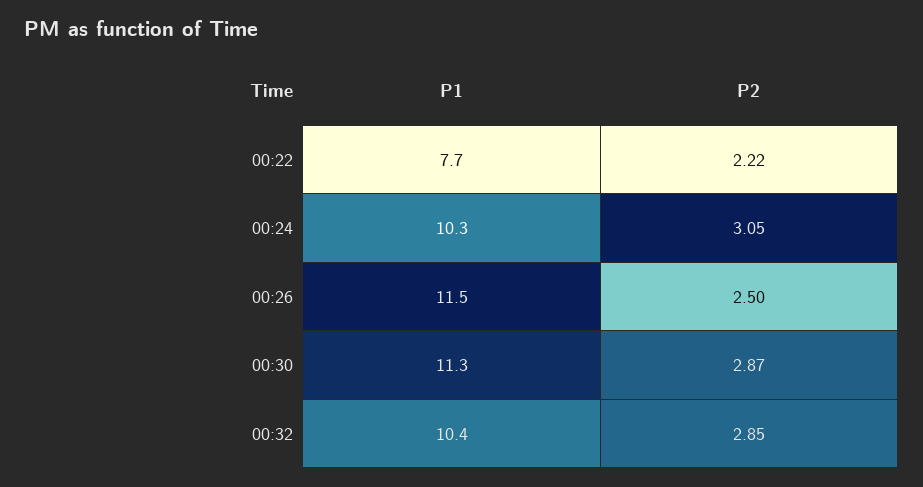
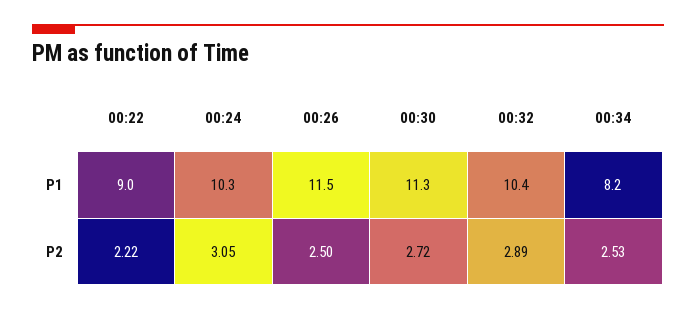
P1, 00:22: 7.7 -> 9
P2, 00:30: 2.87 -> 2.72
P2, 00:32: 2.85 -> 2.89
P1, 00:34: none -> 8.2
P2, 00:34: none -> 2.53

